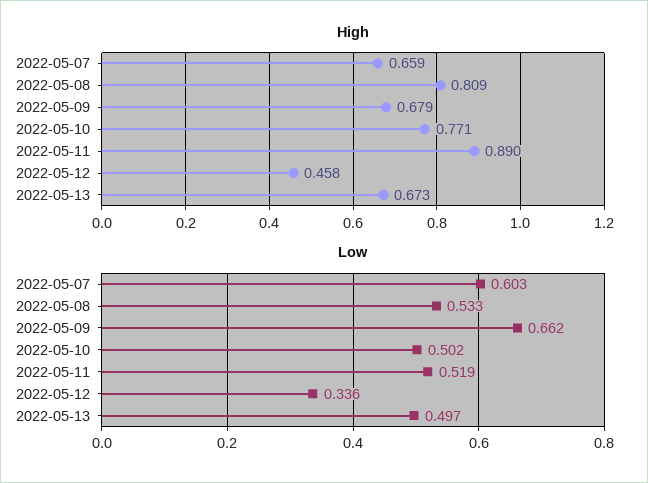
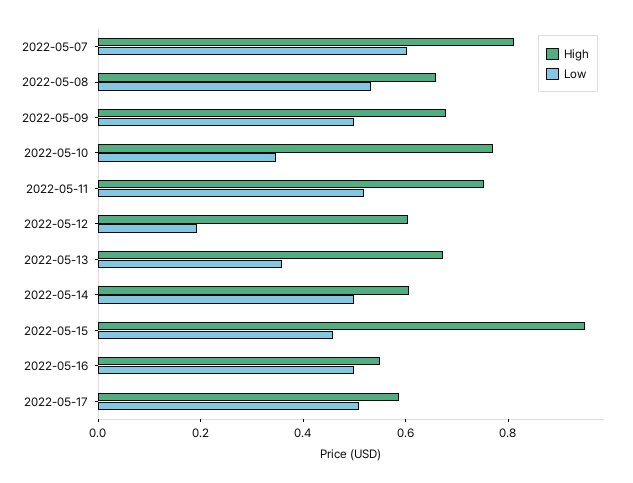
High, 2022-05-07: 0.659 -> 0.8
High, 2022-05-08: 0.809 -> 0.65
High, 2022-05-11: 0.89 -> 0.75
High, 2022-05-12: 0.458 -> 0.6
Low, 2022-05-09: 0.662 -> 0.5
Low, 2022-05-10: 0.502 -> 0.35
Low, 2022-05-12: 0.336 -> 0.2
Low, 2022-05-13: 0.497 -> 0.35
High, 2022-05-14: none -> 0.6
Low, 2022-05-14: none -> 0.5
High, 2022-05-15: none -> 0.95
Low, 2022-05-15: none -> 0.45
High, 2022-05-16: none -> 0.55
Low, 2022-05-16: none -> 0.5
High, 2022-05-17: none -> 0.6
Low, 2022-05-17: none -> 0.5

